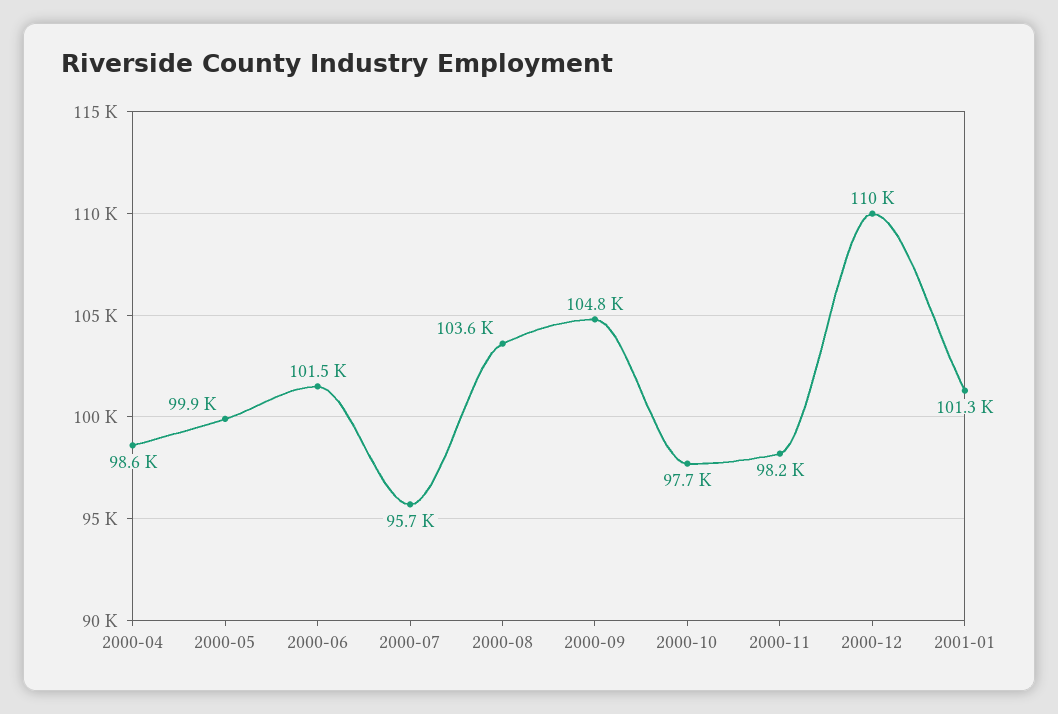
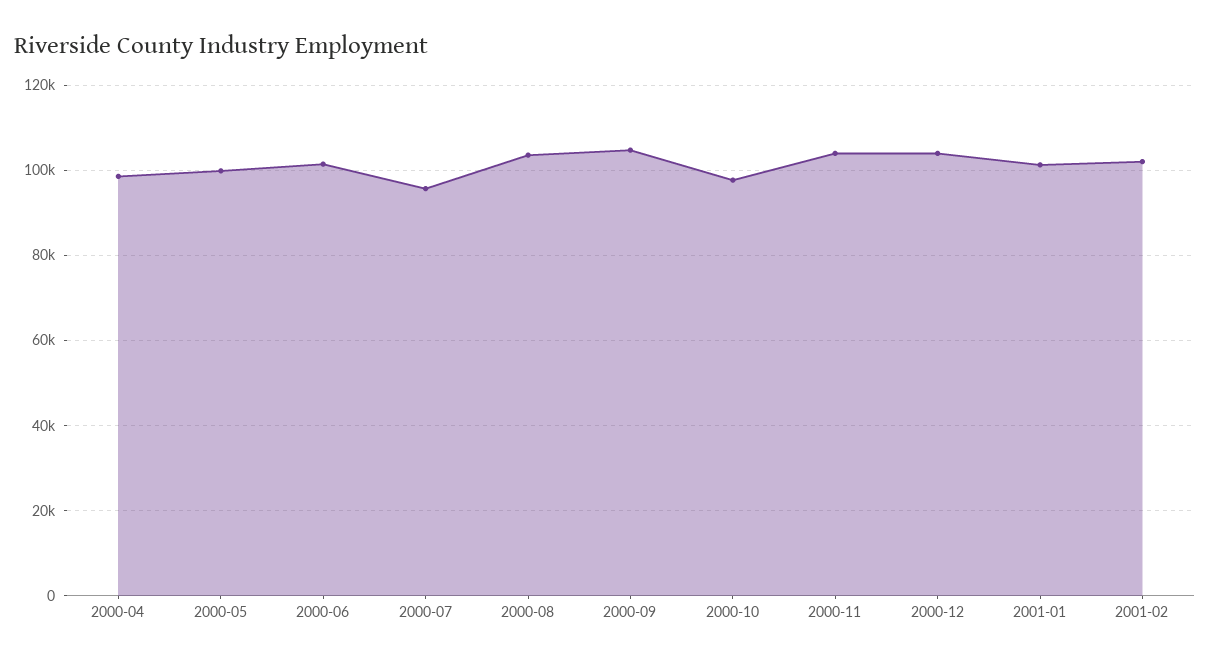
2000-11: 98200 -> 104000
2000-12: 110000 -> 104000
2001-02: none -> 102000

